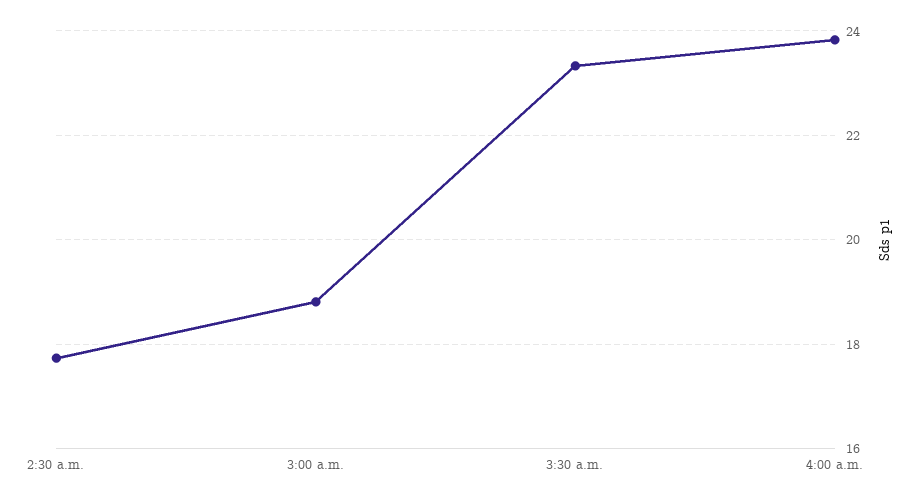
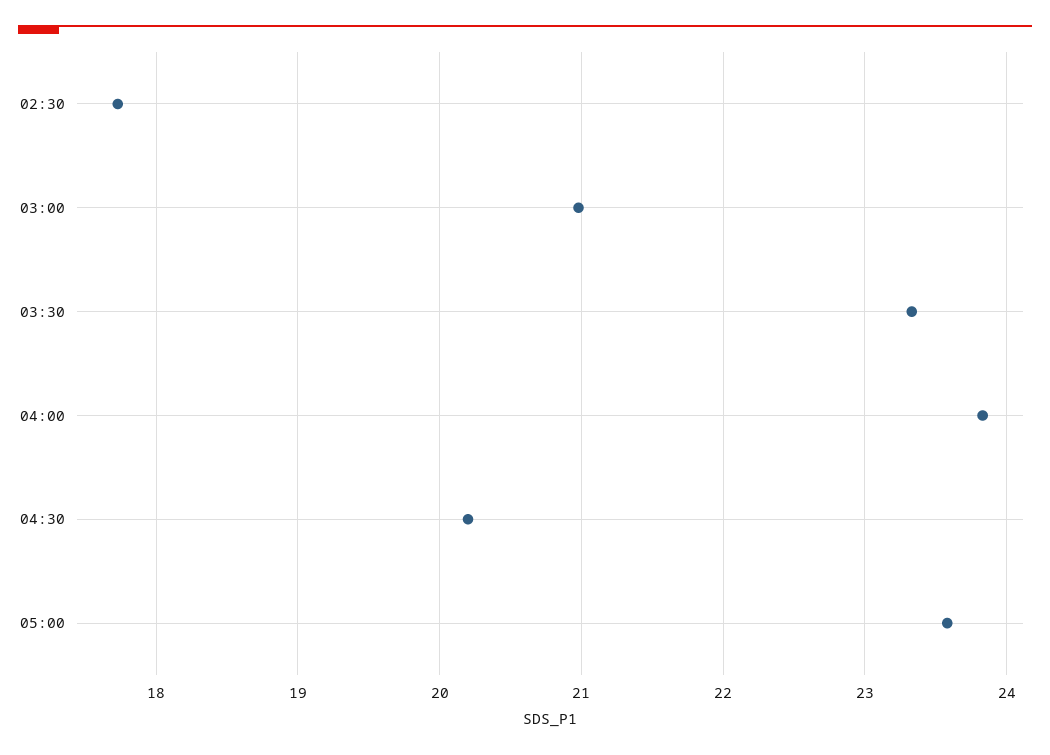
3:00 a.m.: 18.8 -> 21
04:30: none -> 20.2
05:00: none -> 23.6

